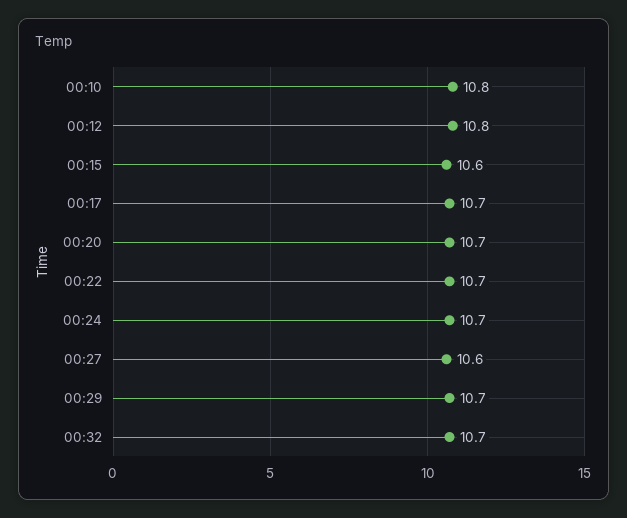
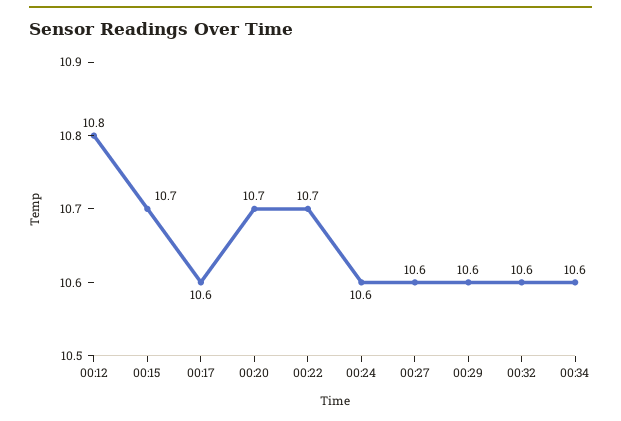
00:10: 10.8 -> none
00:15: 10.6 -> 10.7
00:17: 10.7 -> 10.6
00:24: 10.7 -> 10.6
00:29: 10.7 -> 10.6
00:32: 10.7 -> 10.6
00:34: none -> 10.6

